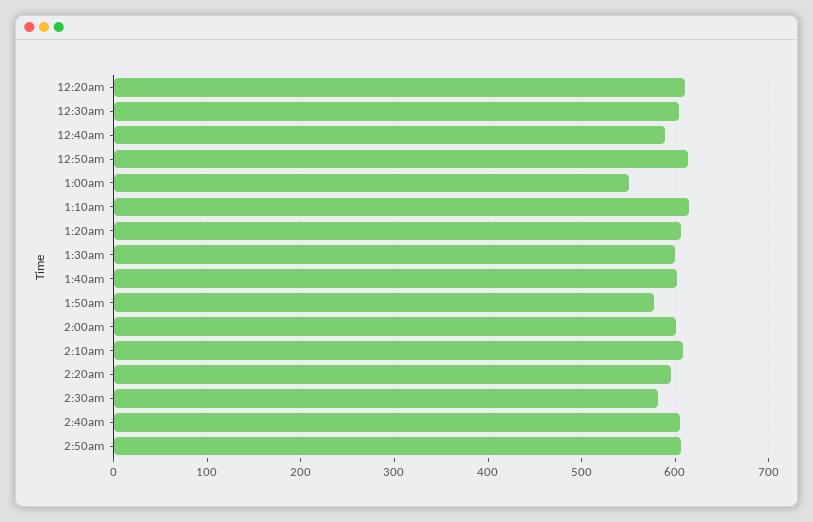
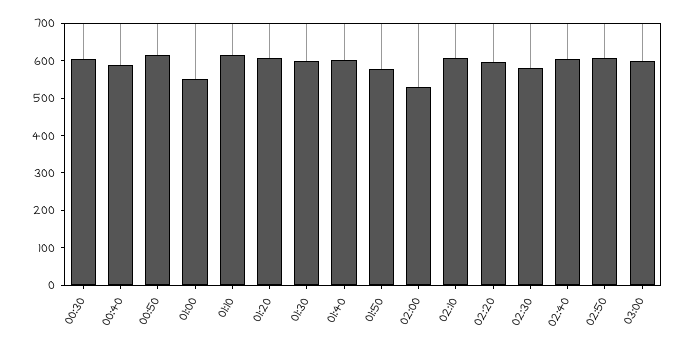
12:20am: 610 -> none
2:00am: 600 -> 525
03:00: none -> 600

